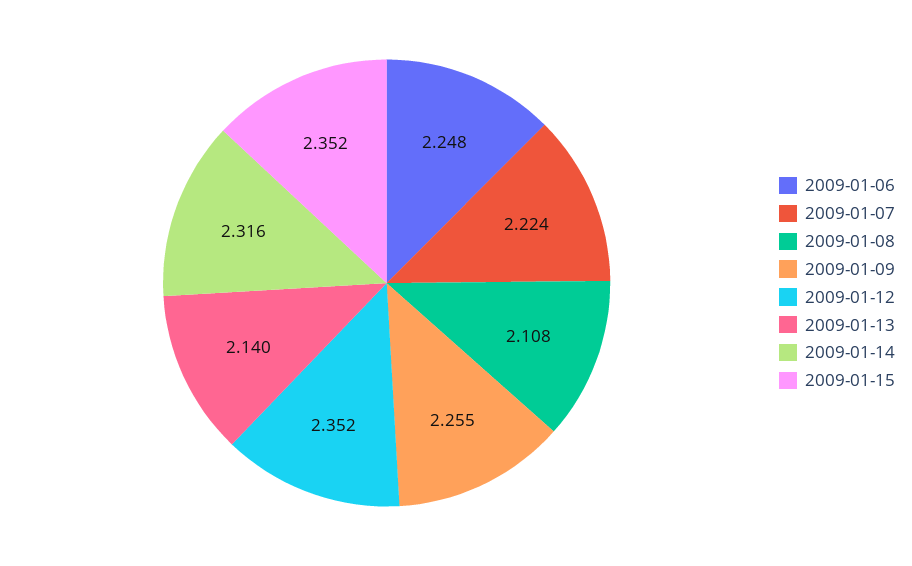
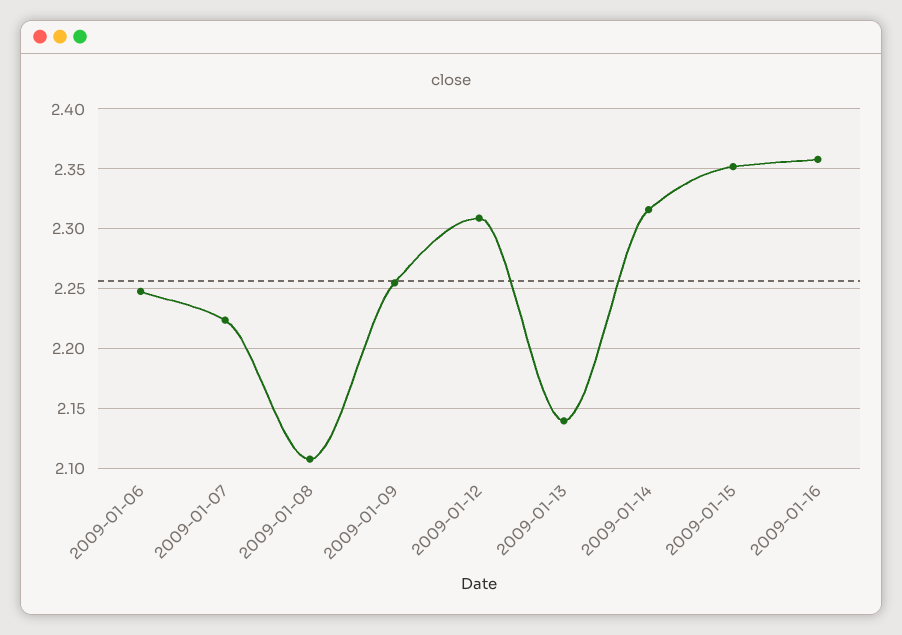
2009-01-12: 2.352 -> 2.31
2009-01-16: none -> 2.36

